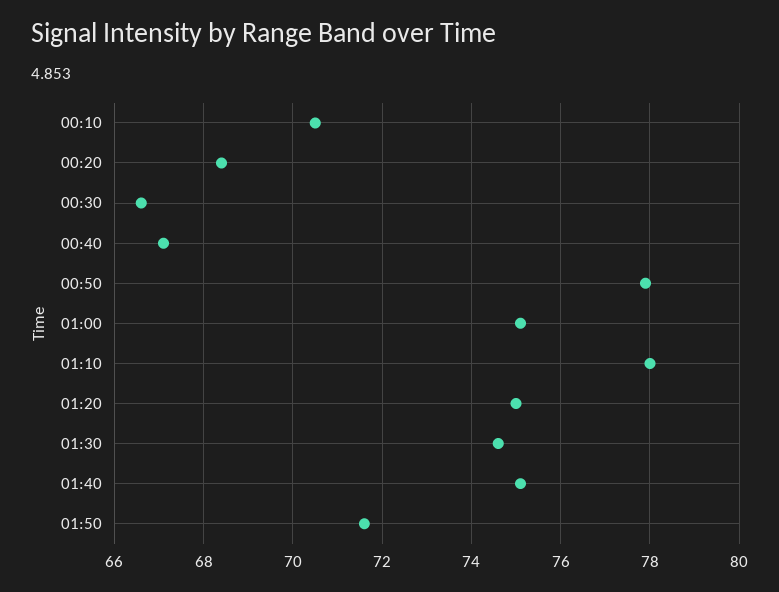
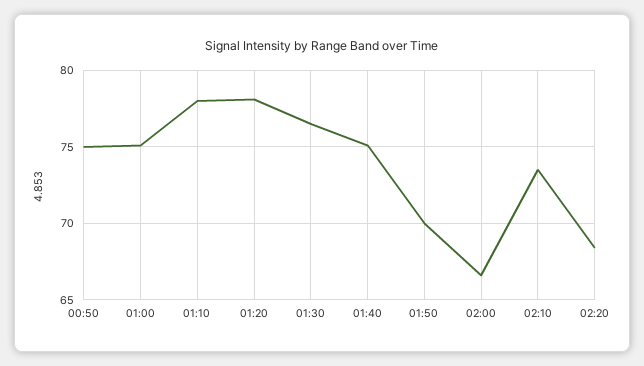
00:10: 70.5 -> none
00:20: 68.5 -> none
00:30: 66.5 -> none
00:40: 67 -> none
00:50: 78 -> 75
01:20: 75 -> 78
01:30: 74.5 -> 76.5
01:50: 71.5 -> 70
02:00: none -> 66.5
02:10: none -> 73.5
02:20: none -> 68.5

